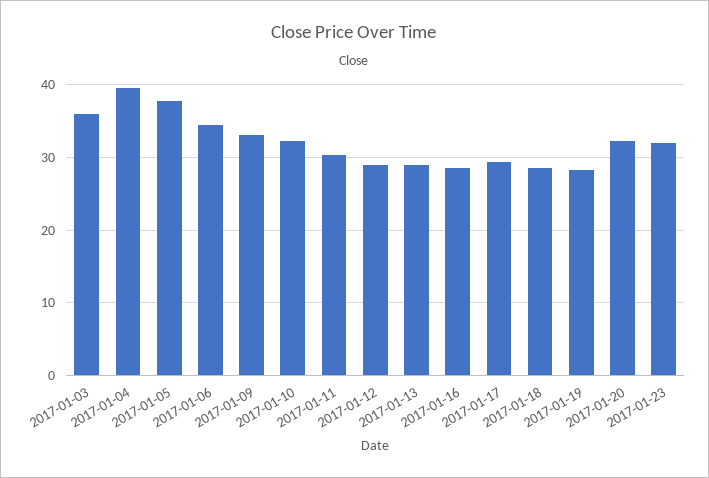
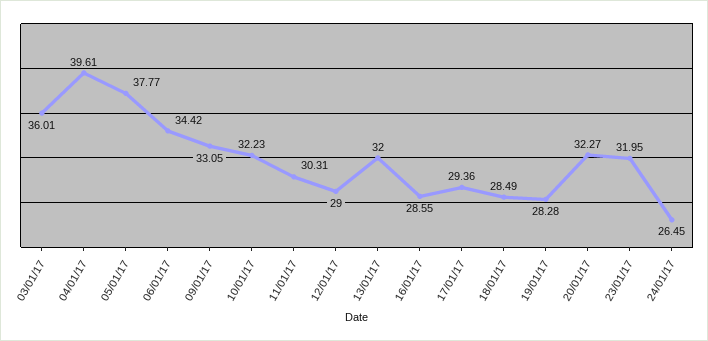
2017-01-13: 29 -> 32
24/01/17: none -> 26.45

